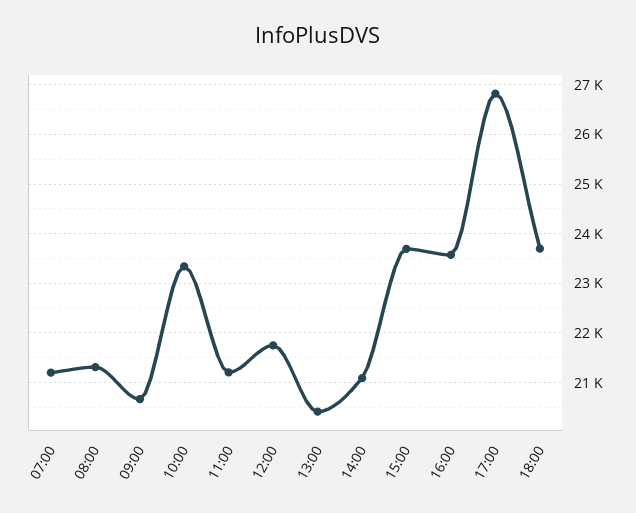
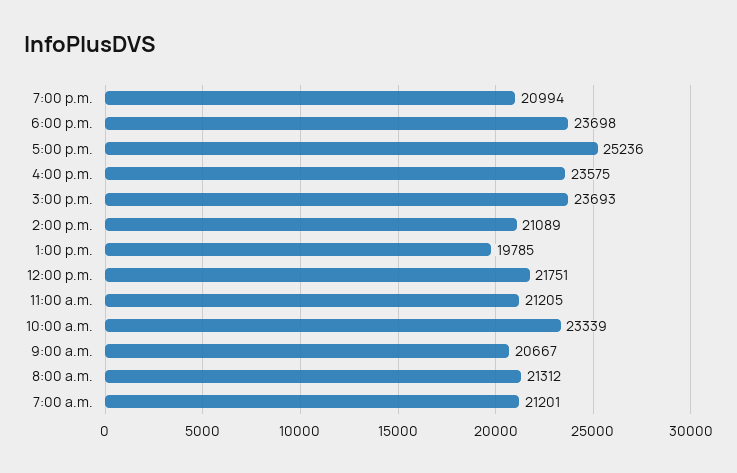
13:00: 20400 -> 19785
17:00: 26800 -> 25236
7:00 p.m.: none -> 20994

